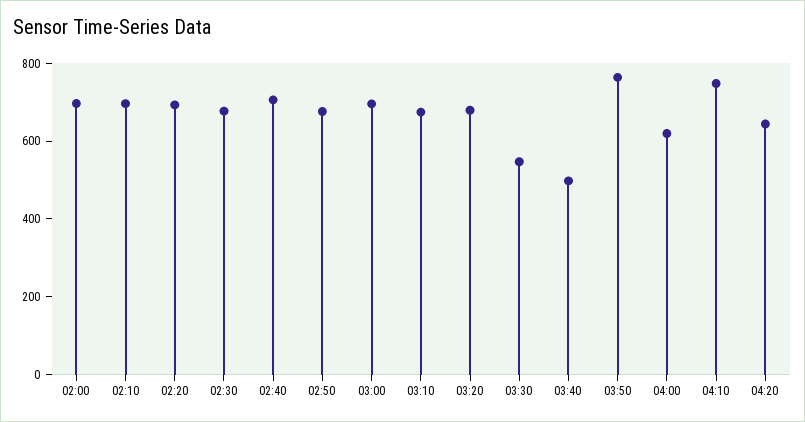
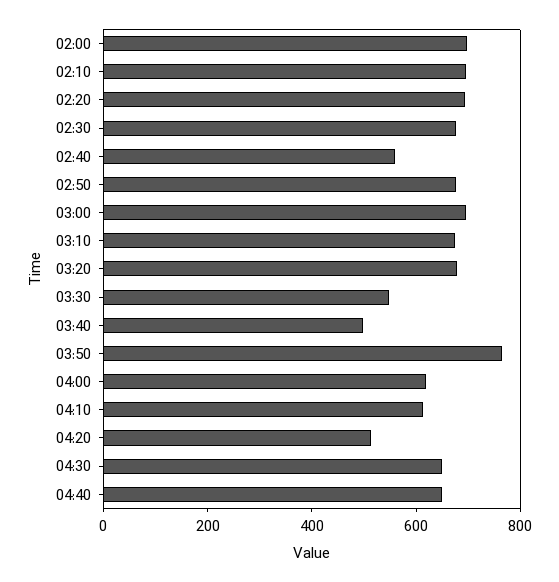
02:40: 700 -> 550
04:10: 750 -> 600
04:20: 650 -> 500
04:30: none -> 650
04:40: none -> 650

